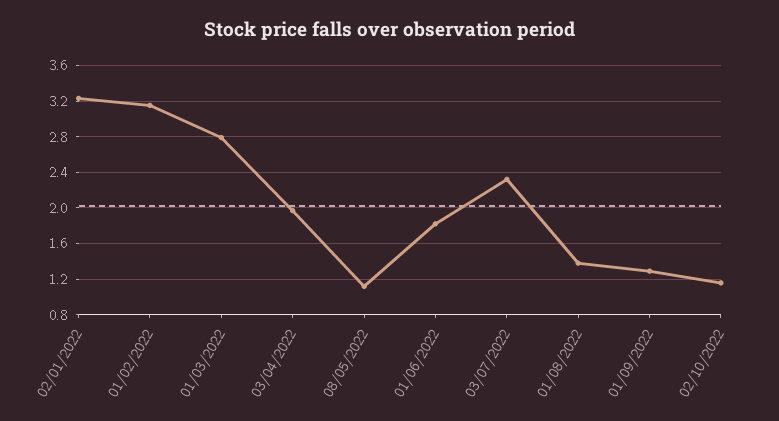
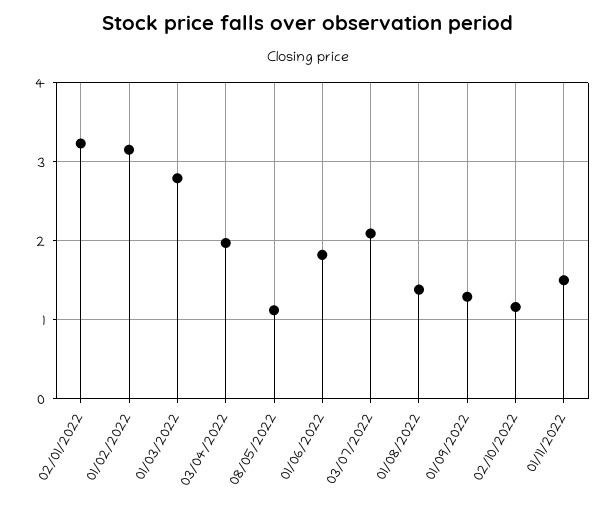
03/07/2022: 2.3 -> 2.1
01/11/2022: none -> 1.5

